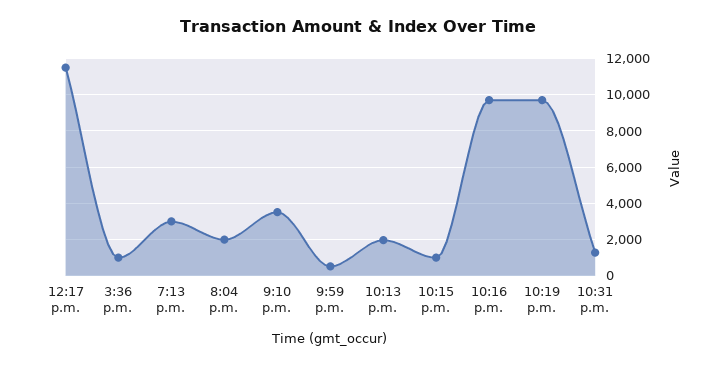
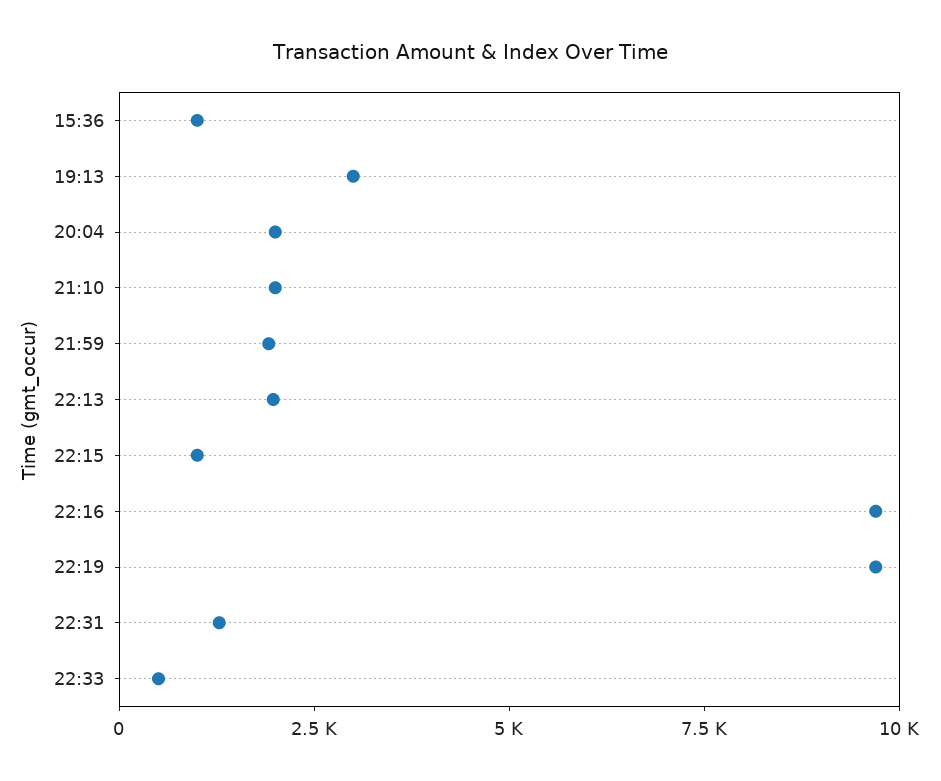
12:17 p.m.: 11500 -> none
9:10 p.m.: 3500 -> 2000
9:59 p.m.: 500 -> 2000
22:33: none -> 500

